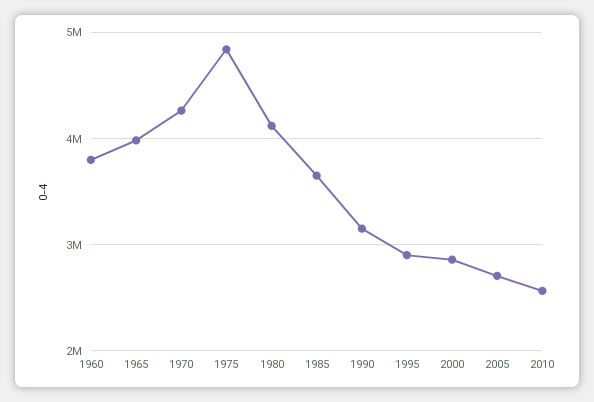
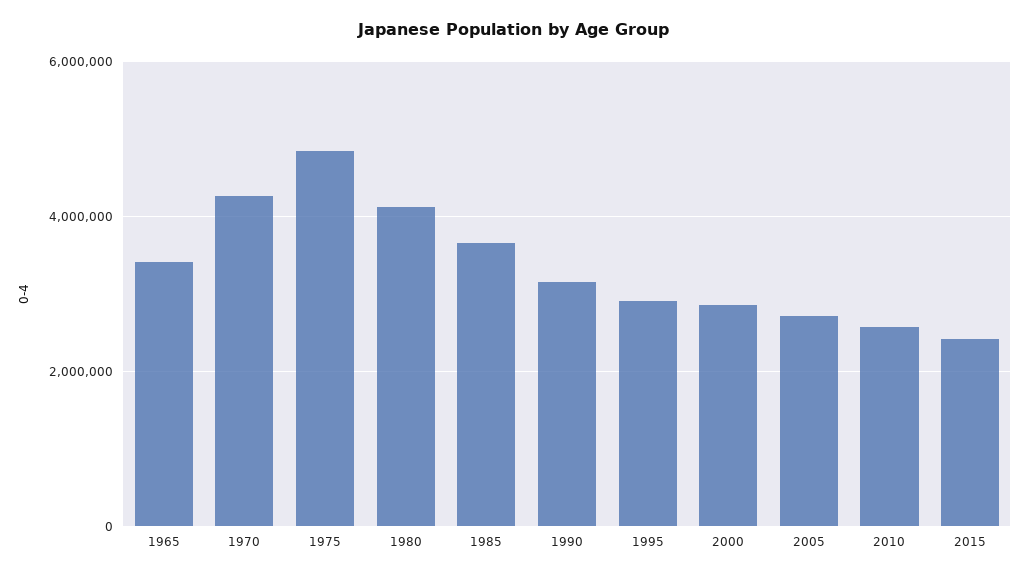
1960: 3800000 -> none
1965: 4000000 -> 3400000
2015: none -> 2400000

